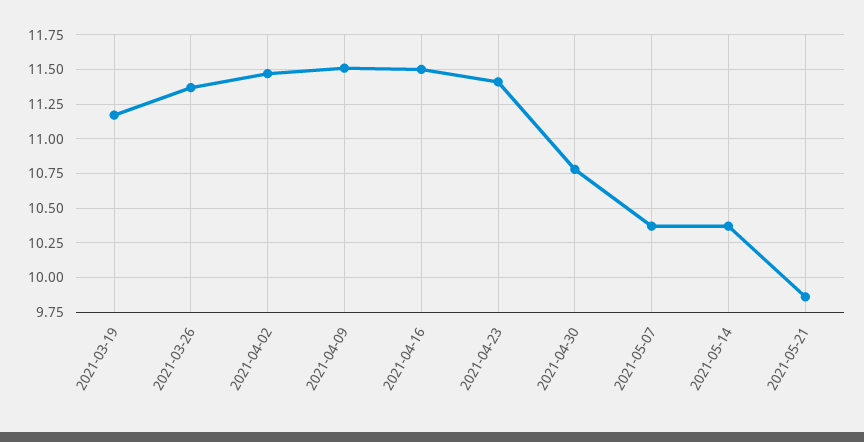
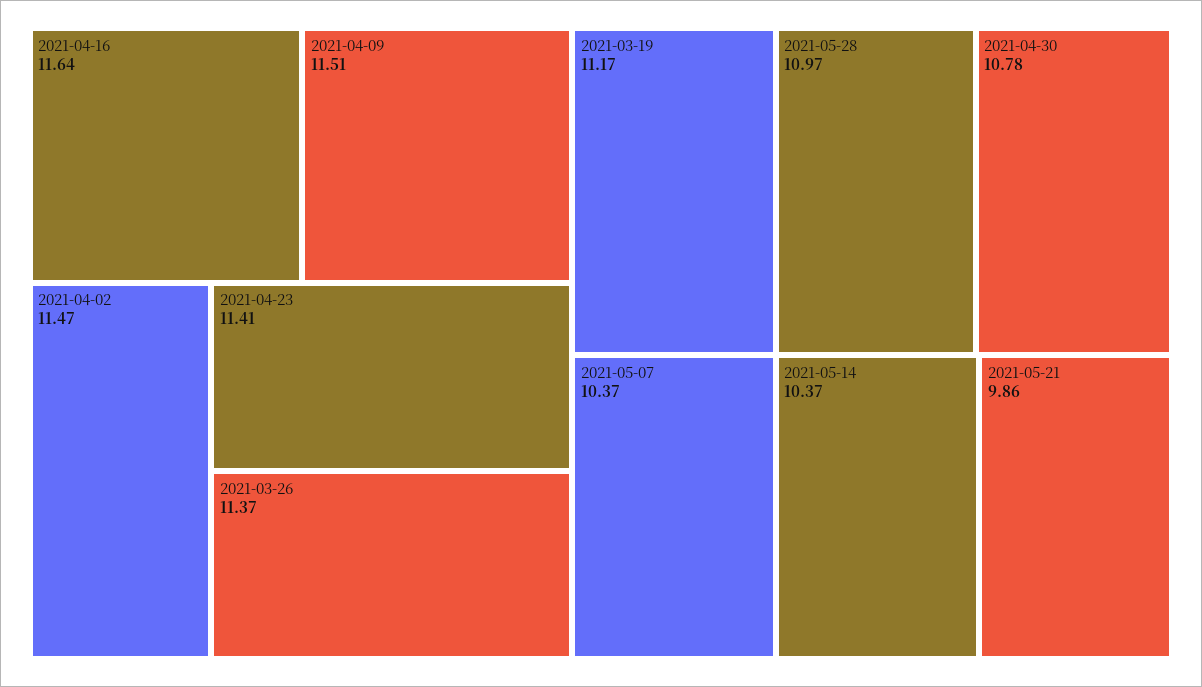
2021-04-16: 11.5 -> 11.64
2021-05-28: none -> 10.97

